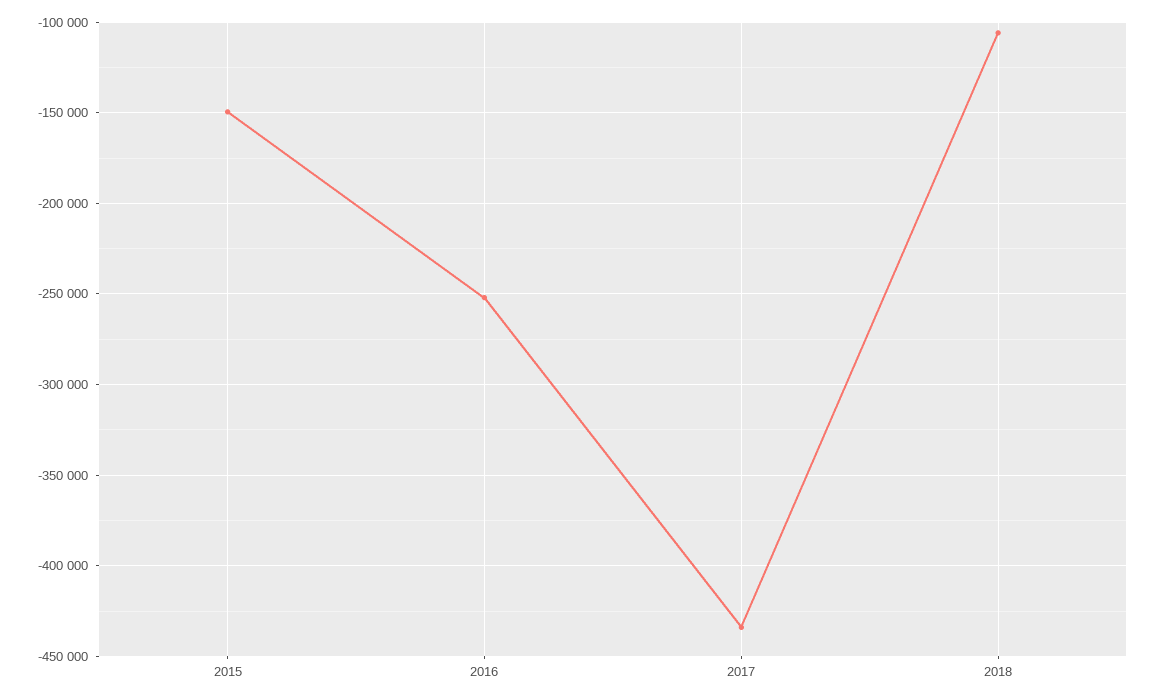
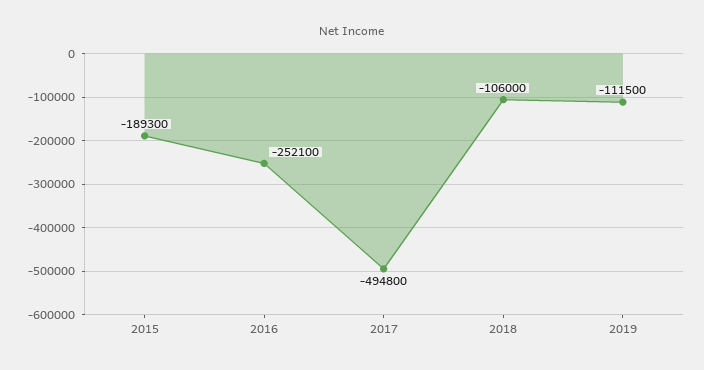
2015: -150000 -> -189300
2017: -435000 -> -494800
2019: none -> -111500

